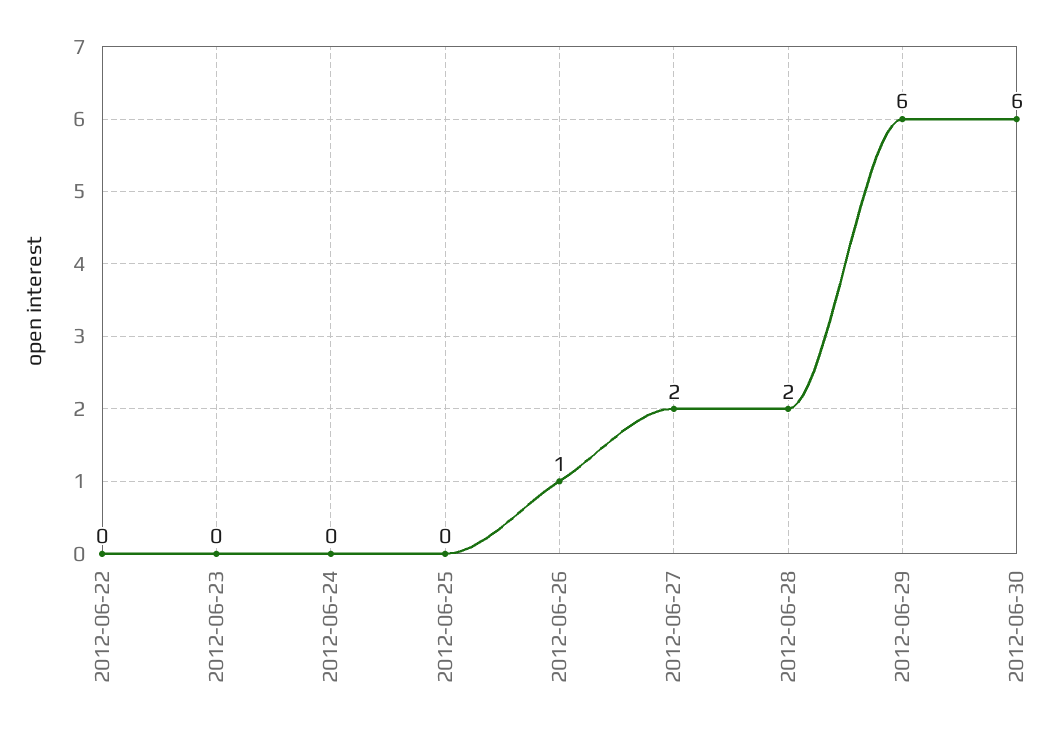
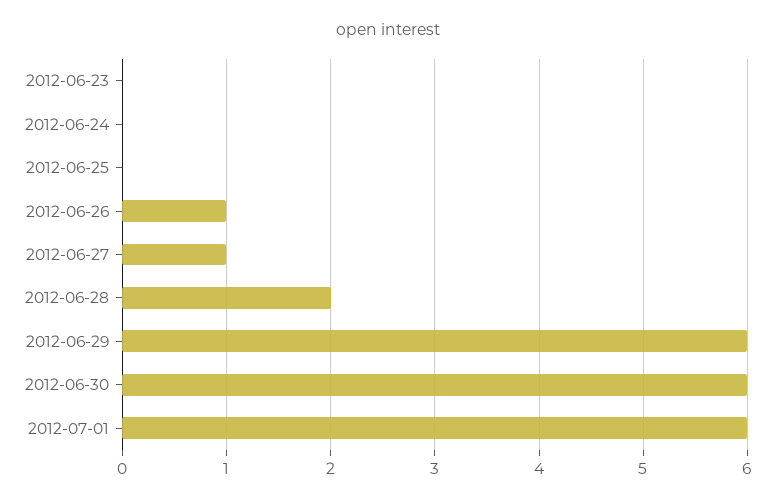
2012-06-22: 0 -> none
2012-06-27: 2 -> 1
2012-07-01: none -> 6

